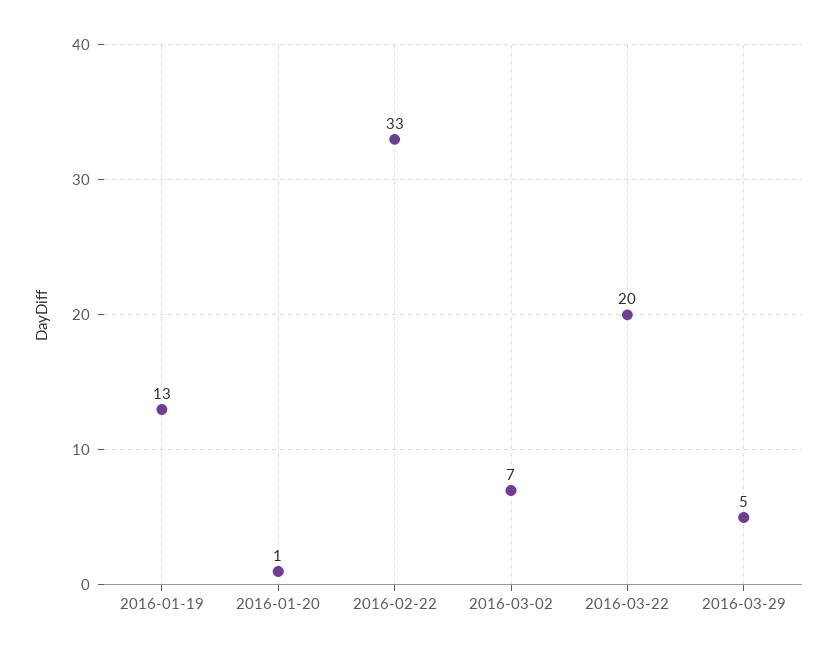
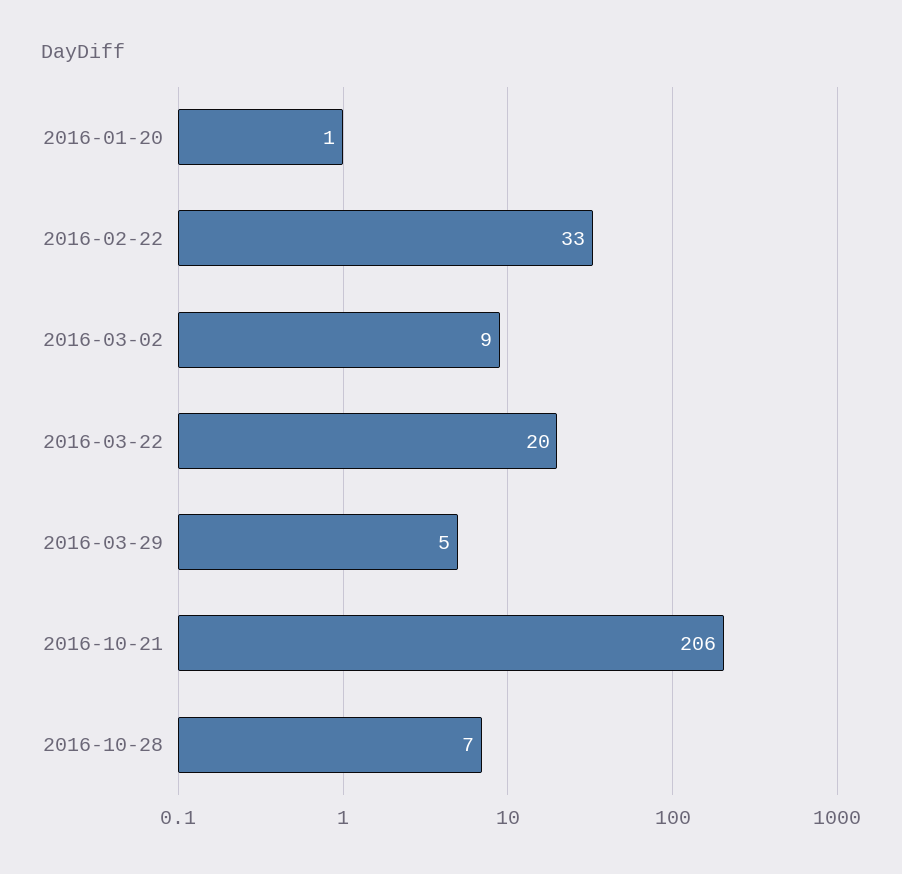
2016-01-19: 13 -> none
2016-03-02: 7 -> 9
2016-10-21: none -> 206
2016-10-28: none -> 7

